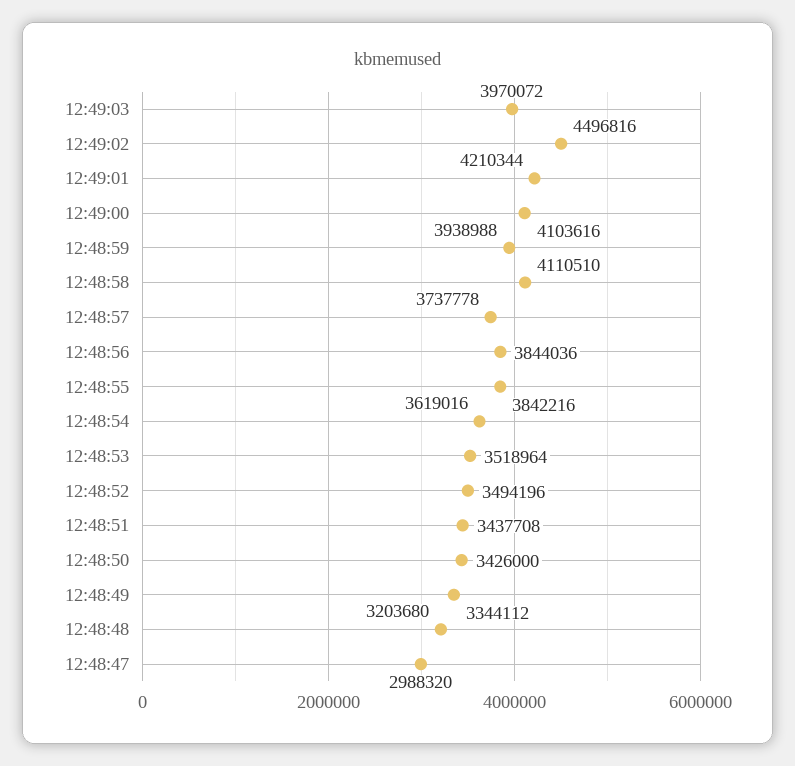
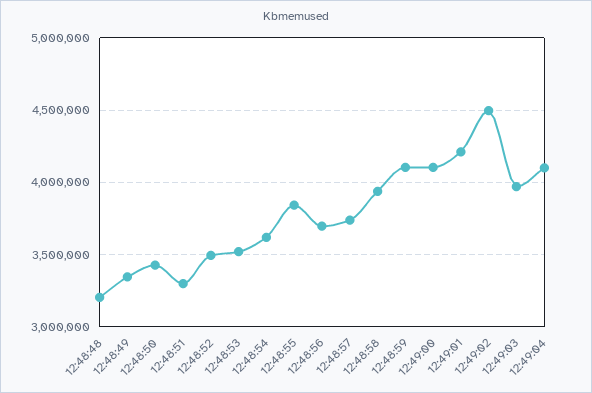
12:48:59: 3938988 -> 4100000
12:48:58: 4110510 -> 3950000
12:48:56: 3844036 -> 3700000
12:48:51: 3437708 -> 3300000
12:48:47: 2988320 -> none
12:49:04: none -> 4100000

